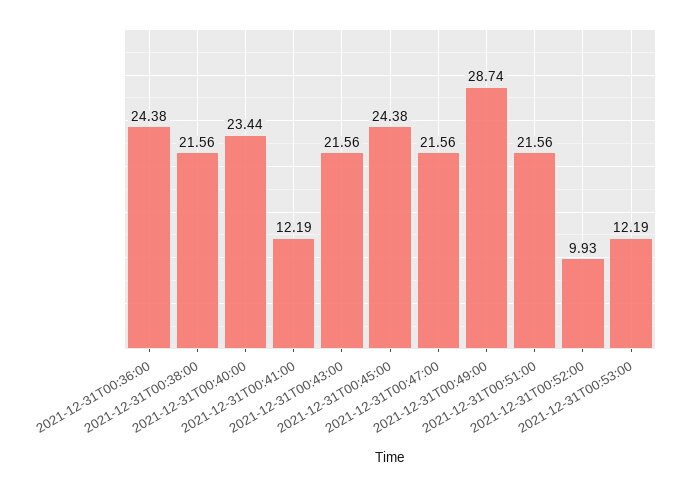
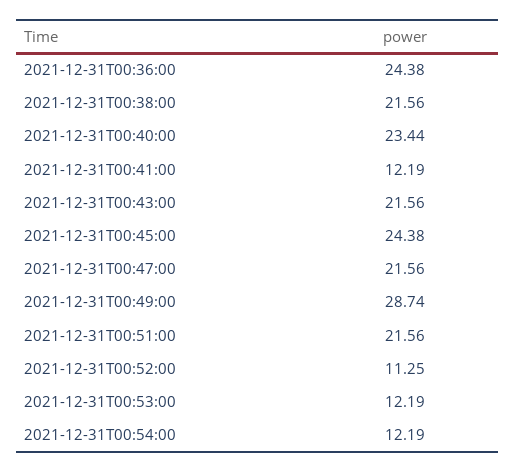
2021-12-31T00:52:00: 9.93 -> 11.25
2021-12-31T00:54:00: none -> 12.19

